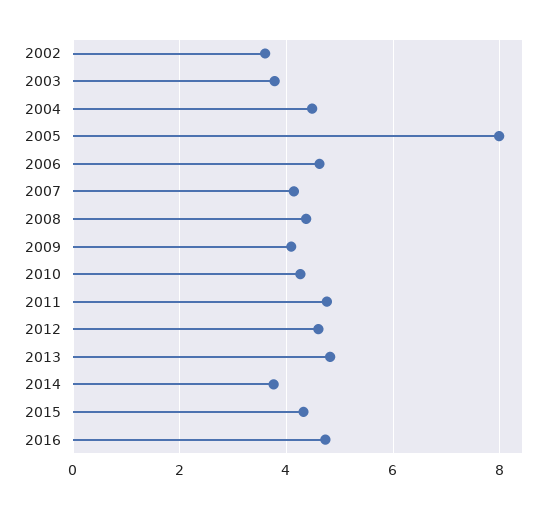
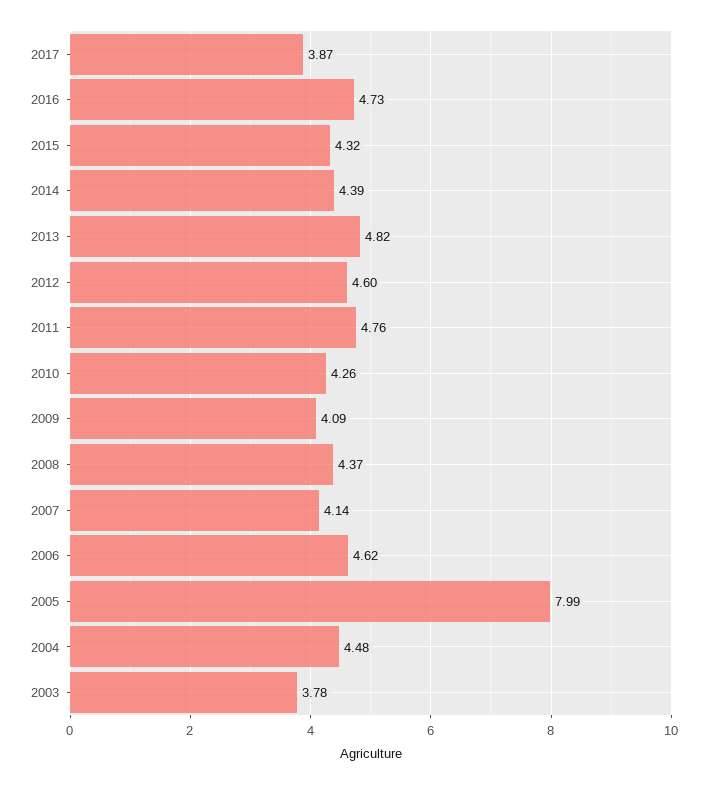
2002: 3.6 -> none
2014: 3.8 -> 4.39
2017: none -> 3.87

